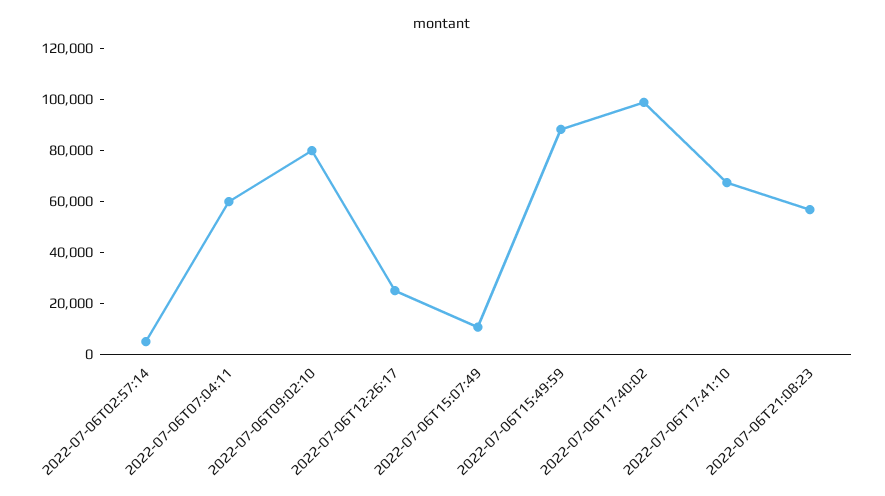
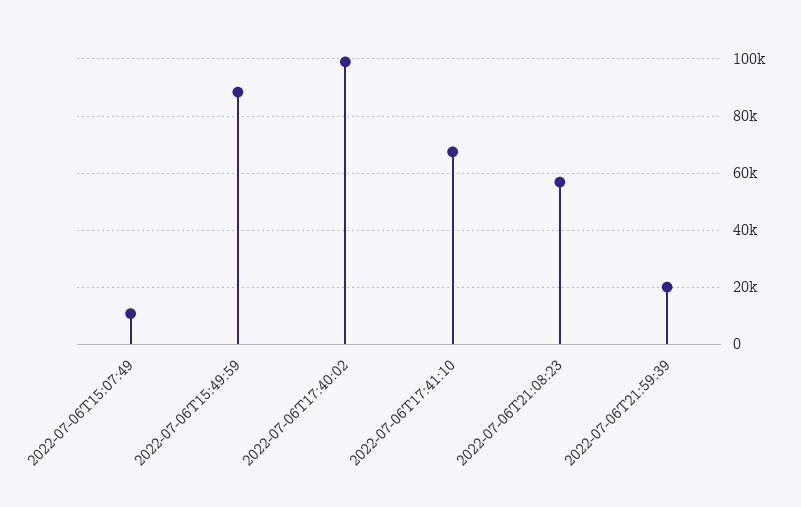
2022-07-06T02:57:14: 5000 -> none
2022-07-06T07:04:11: 60000 -> none
2022-07-06T09:02:10: 80000 -> none
2022-07-06T12:26:17: 25000 -> none
2022-07-06T21:59:39: none -> 20000

